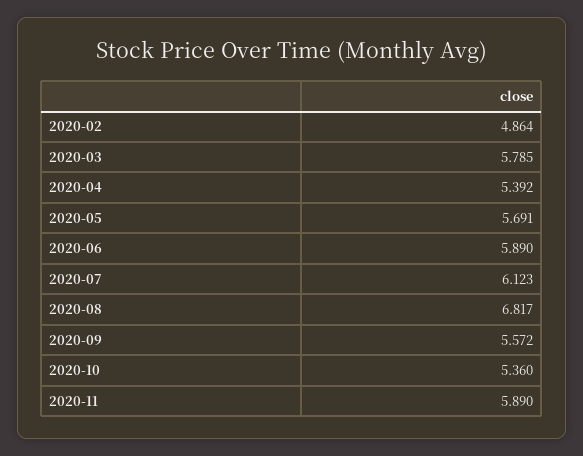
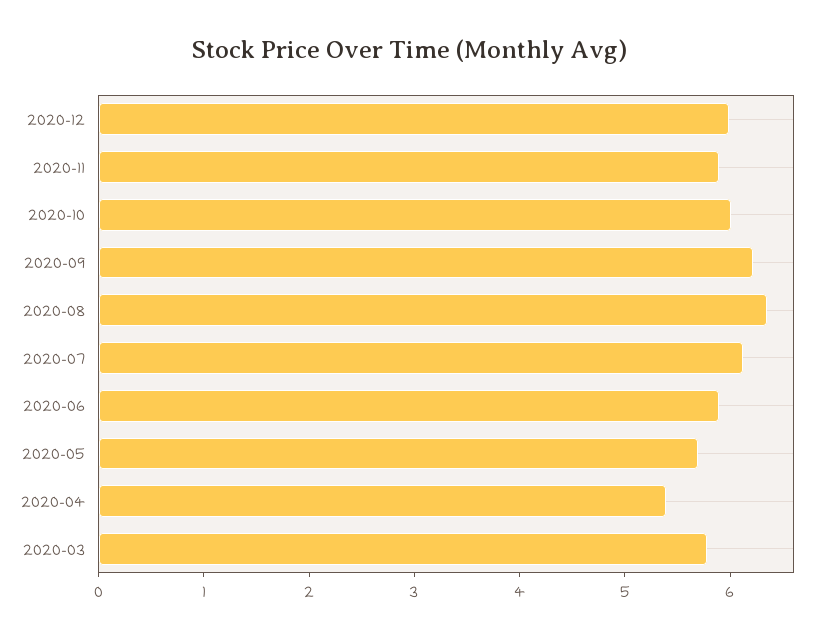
2020-02: 4.864 -> none
2020-08: 6.817 -> 6.4
2020-09: 5.572 -> 6.2
2020-10: 5.36 -> 6
2020-12: none -> 6

